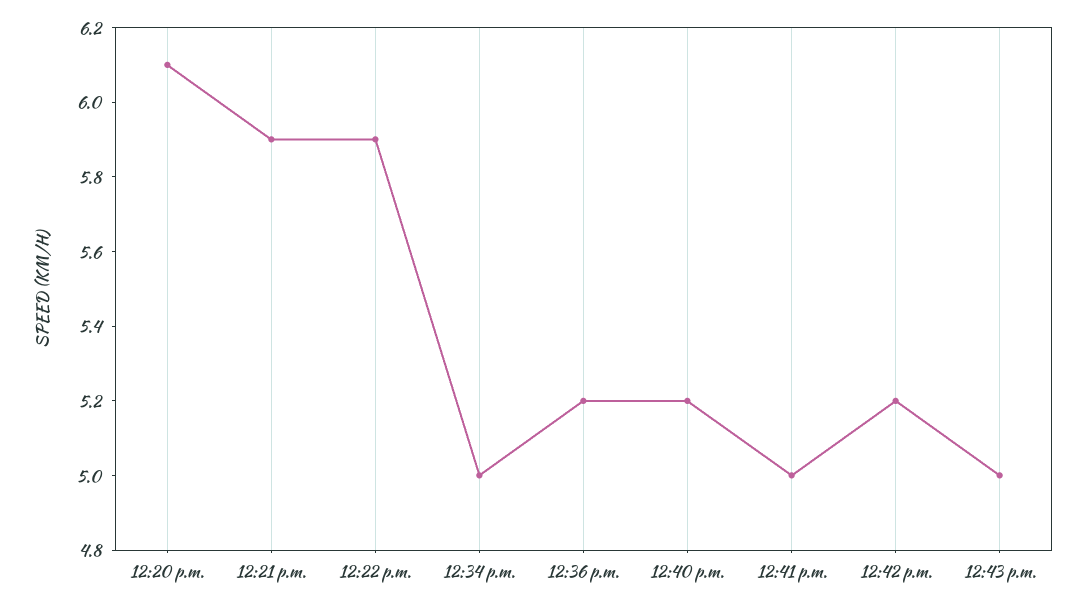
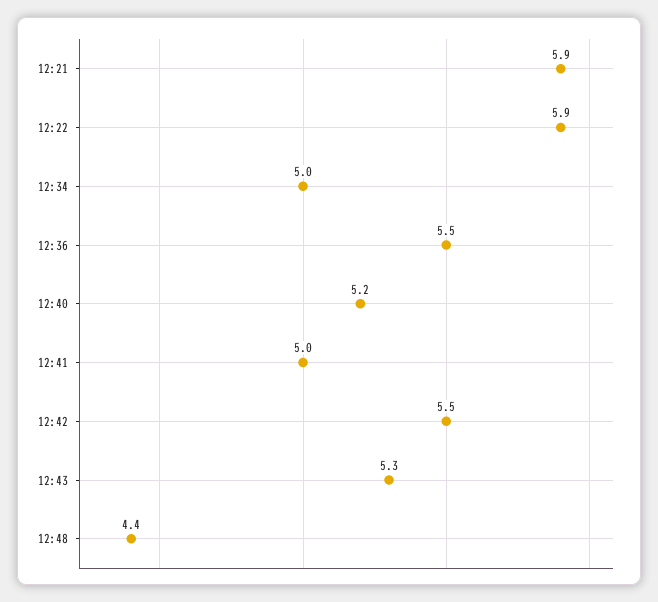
12:20 p.m.: 6.1 -> none
12:36 p.m.: 5.2 -> 5.5
12:42 p.m.: 5.2 -> 5.5
12:43 p.m.: 5 -> 5.3
12:48: none -> 4.4

